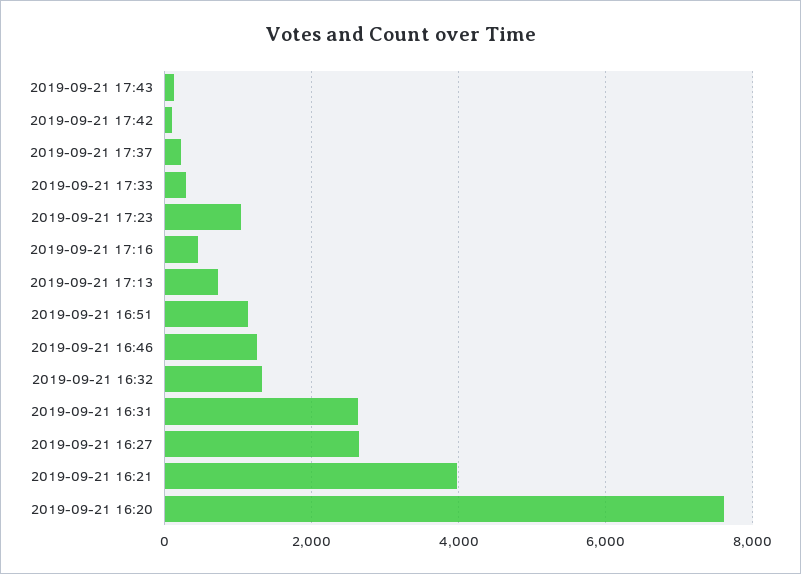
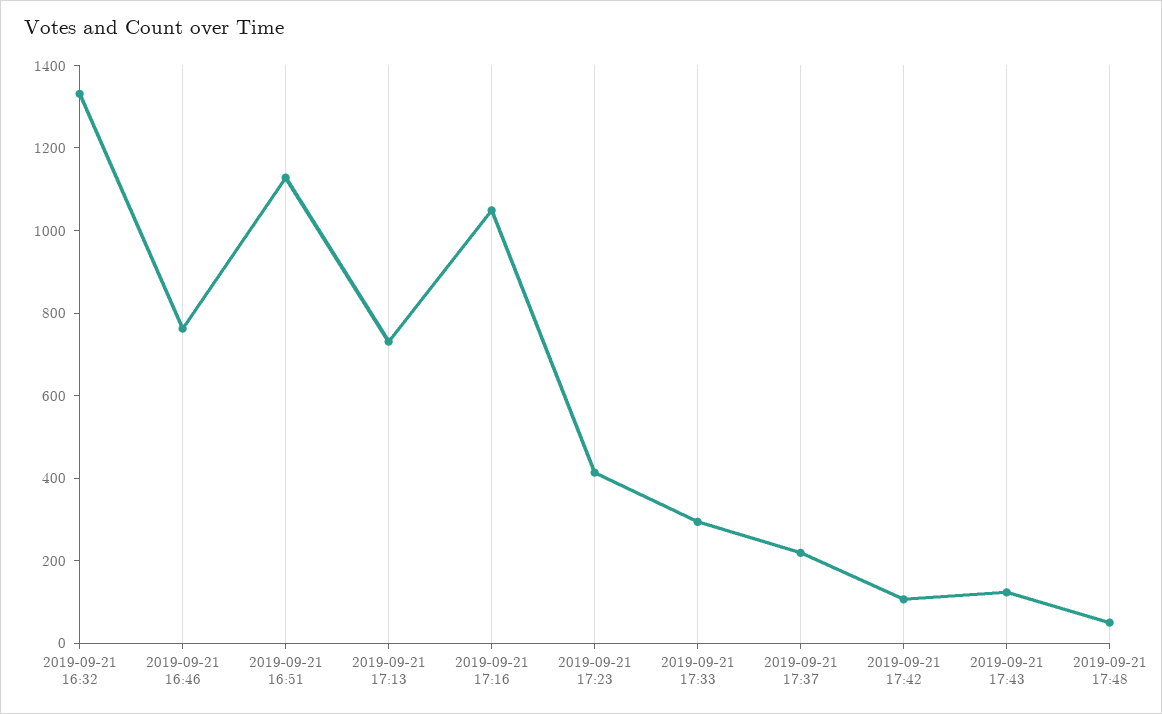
2019-09-21 17:23: 1000 -> 400
2019-09-21 17:16: 400 -> 1050
2019-09-21 16:46: 1200 -> 750
2019-09-21 16:31: 2600 -> none
2019-09-21 16:27: 2600 -> none
2019-09-21 16:21: 4000 -> none
2019-09-21 16:20: 7600 -> none
2019-09-21 17:48: none -> 50

